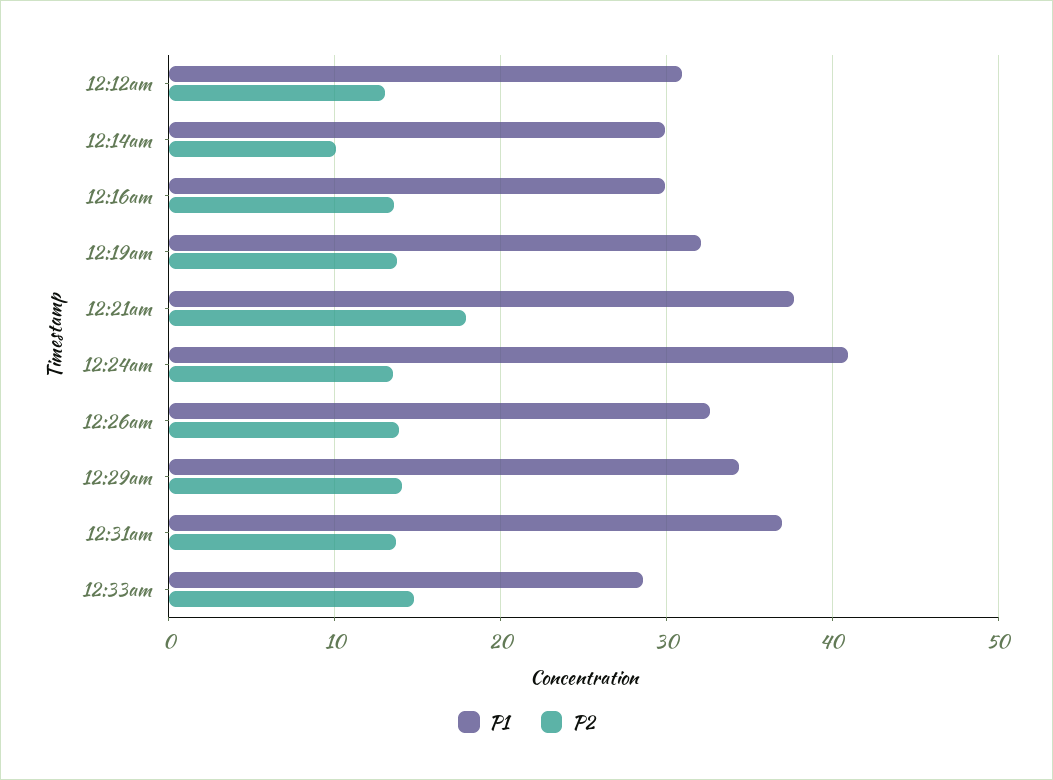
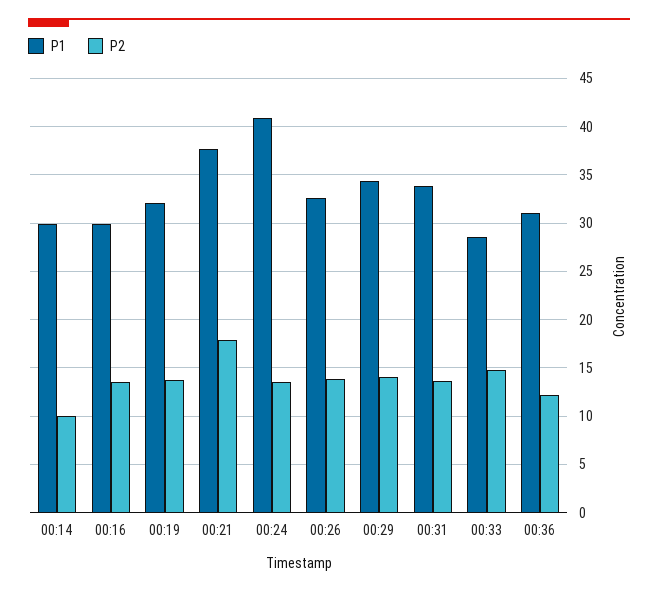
P1, 12:12am: 31 -> none
P2, 12:12am: 13 -> none
P1, 12:31am: 37 -> 34
P1, 00:36: none -> 31
P2, 00:36: none -> 12

